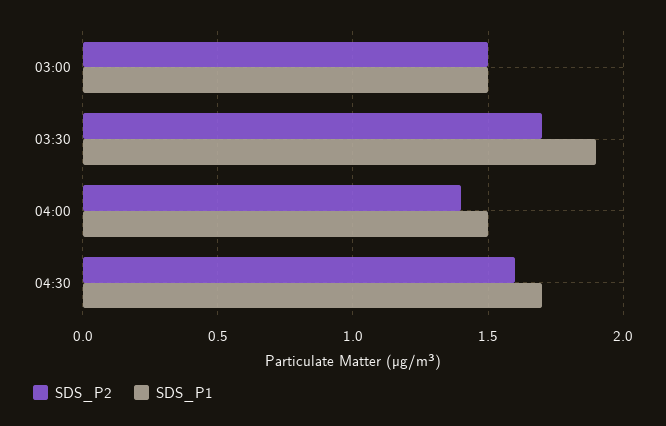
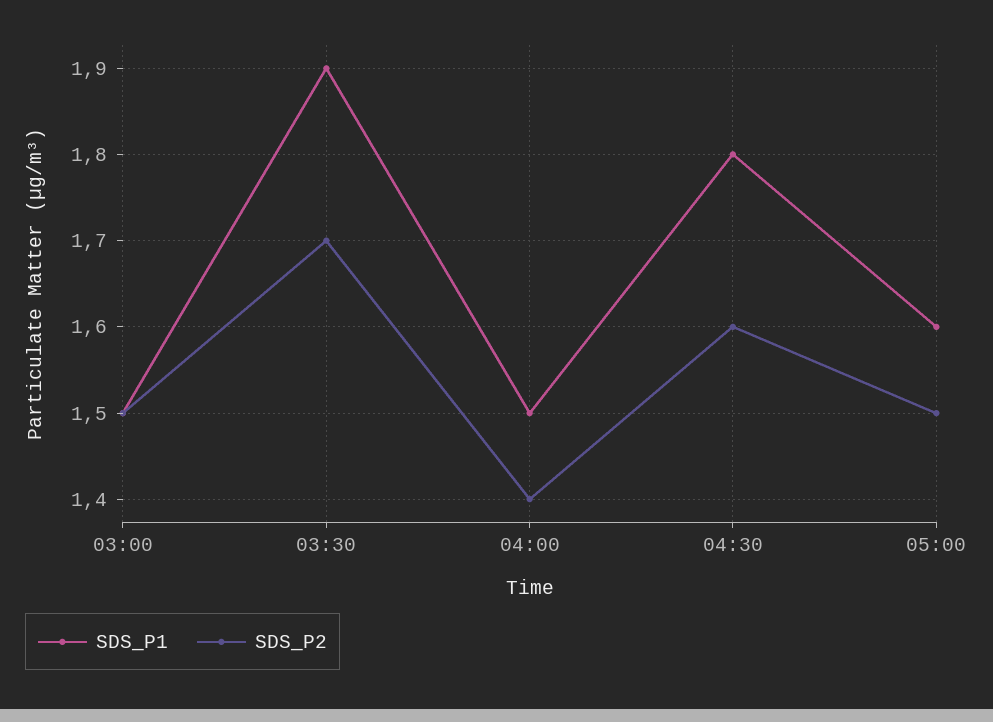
SDS_P1, 04:30: 1.7 -> 1.8
SDS_P1, 05:00: none -> 1.6
SDS_P2, 05:00: none -> 1.5

